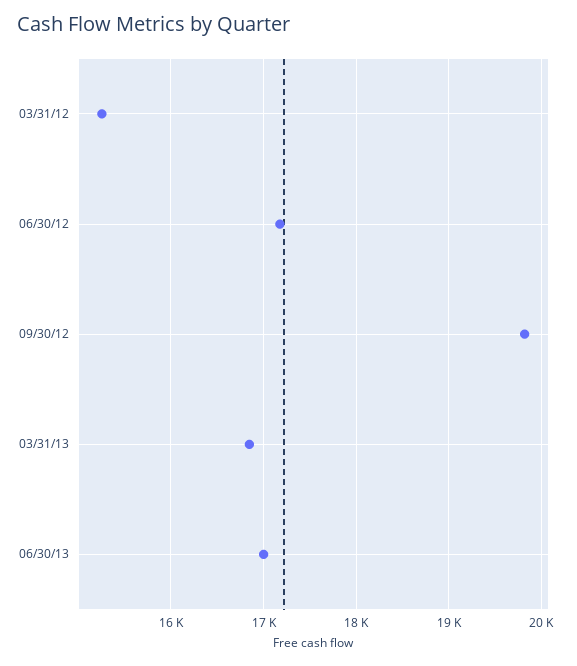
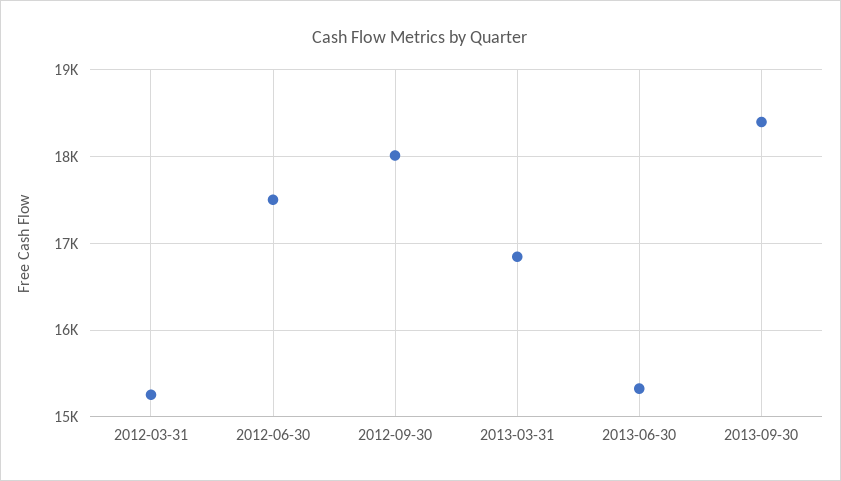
06/30/12: 17200 -> 17500
09/30/12: 19800 -> 18000
06/30/13: 17000 -> 15300
2013-09-30: none -> 18400

